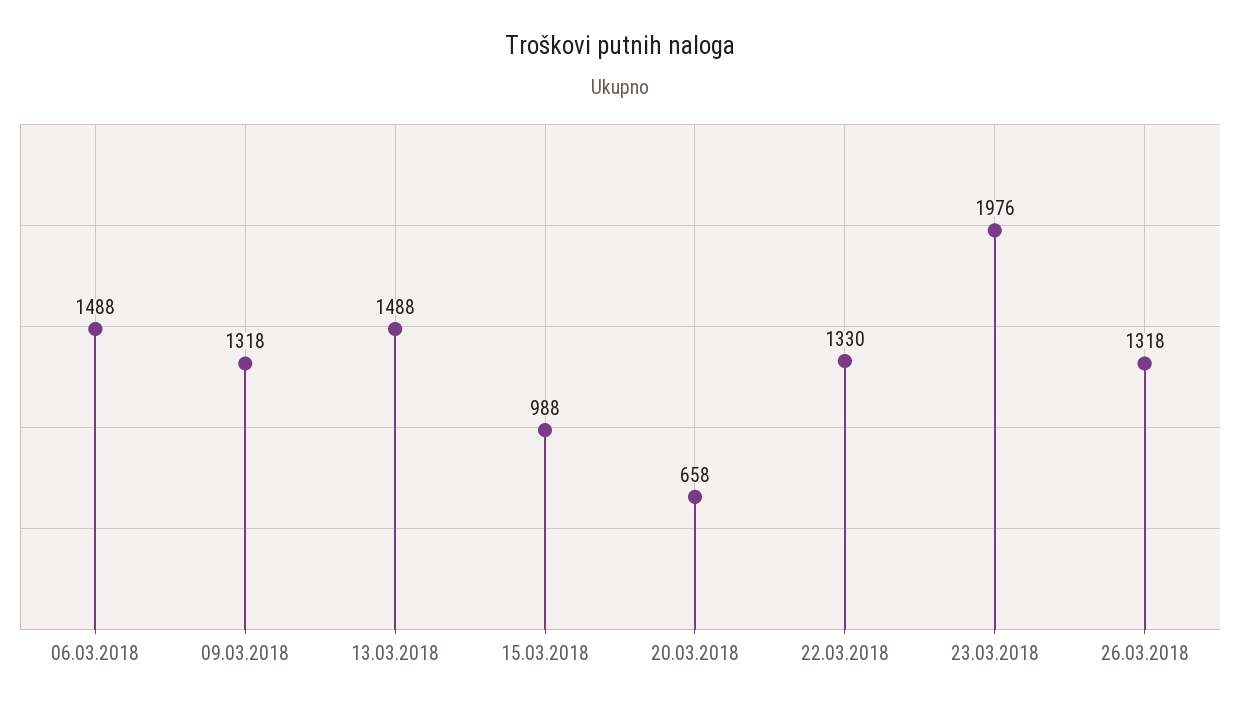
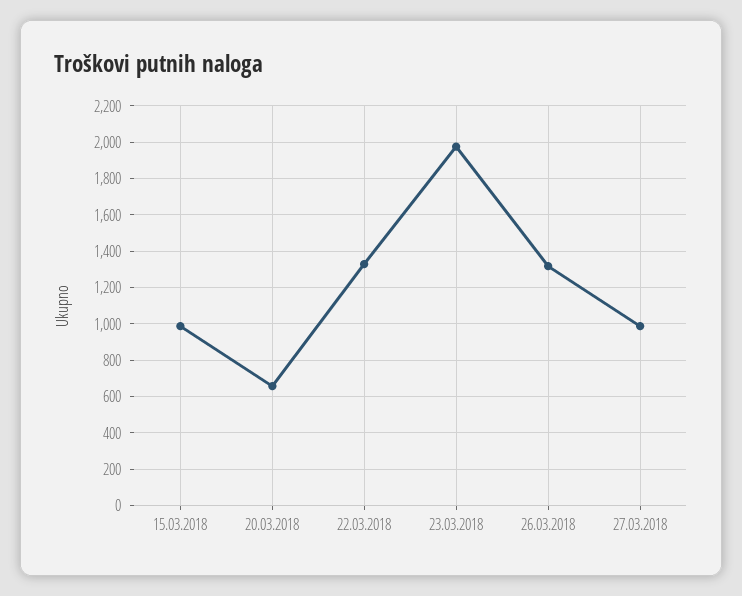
06.03.2018: 1488 -> none
09.03.2018: 1318 -> none
13.03.2018: 1488 -> none
27.03.2018: none -> 1000

